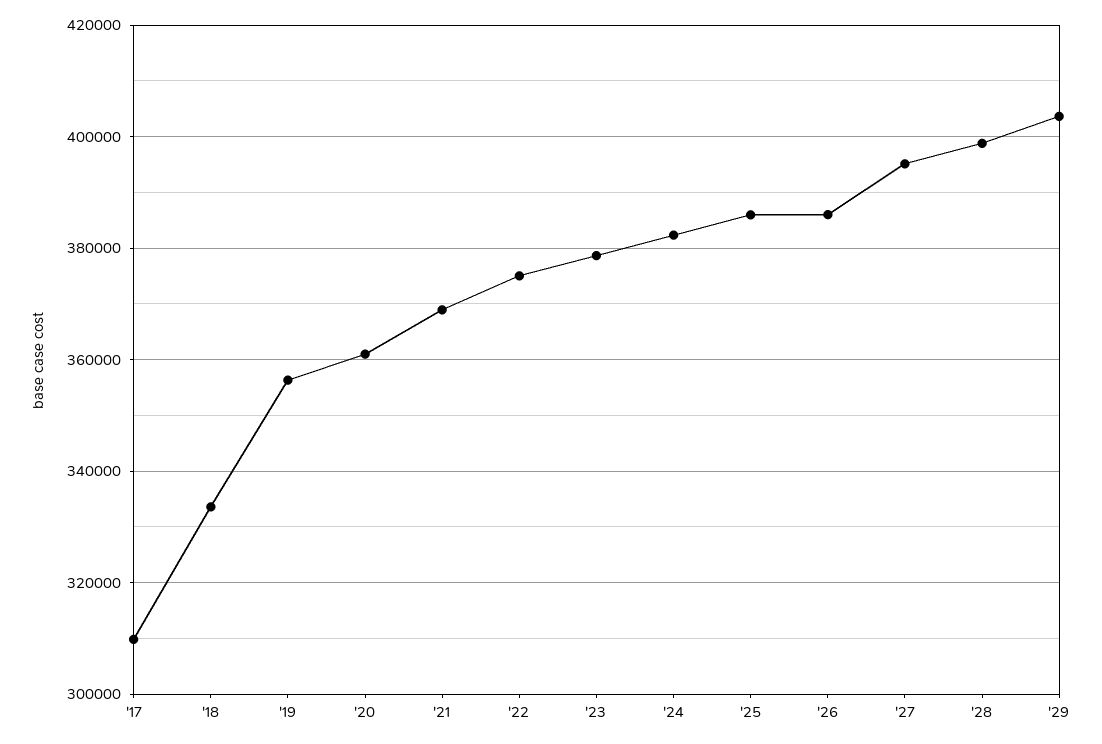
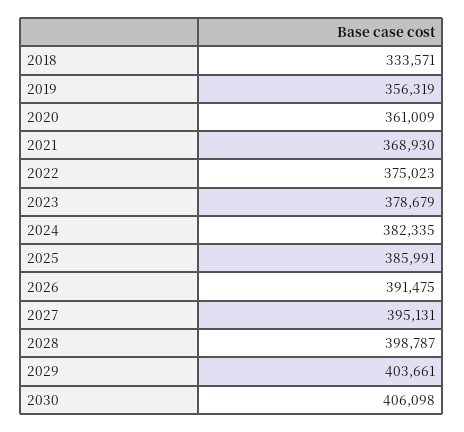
'17: 310000 -> none
'26: 386000 -> 391475
2030: none -> 406098

